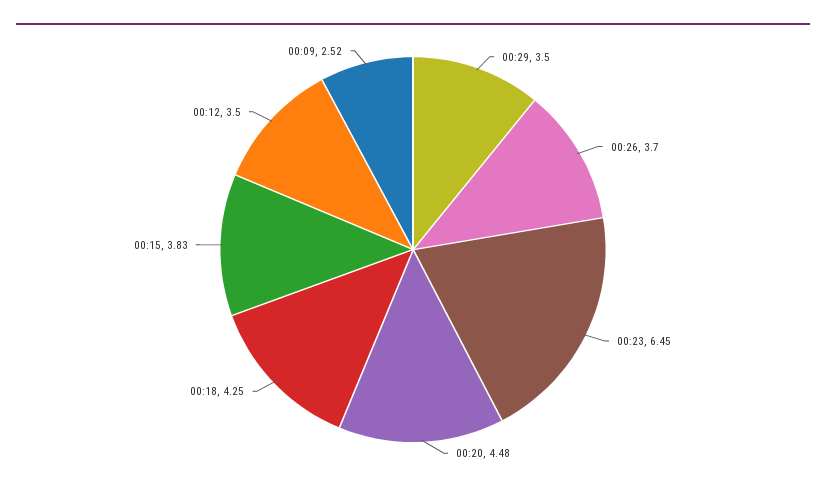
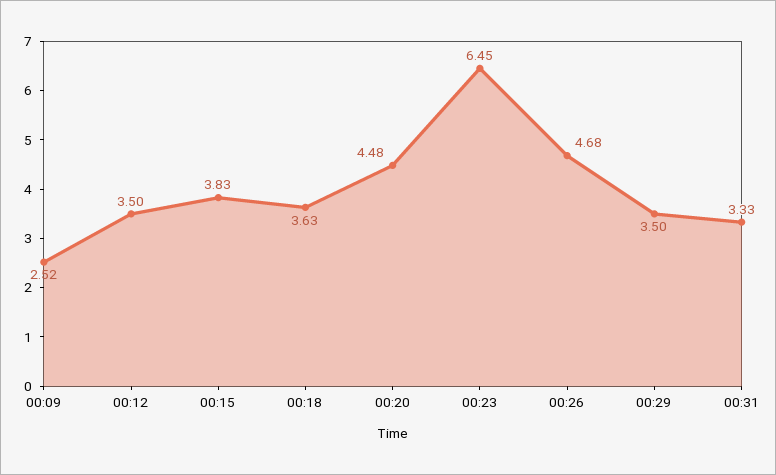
00:26: 3.7 -> 4.68
00:18: 4.25 -> 3.63
00:31: none -> 3.33

